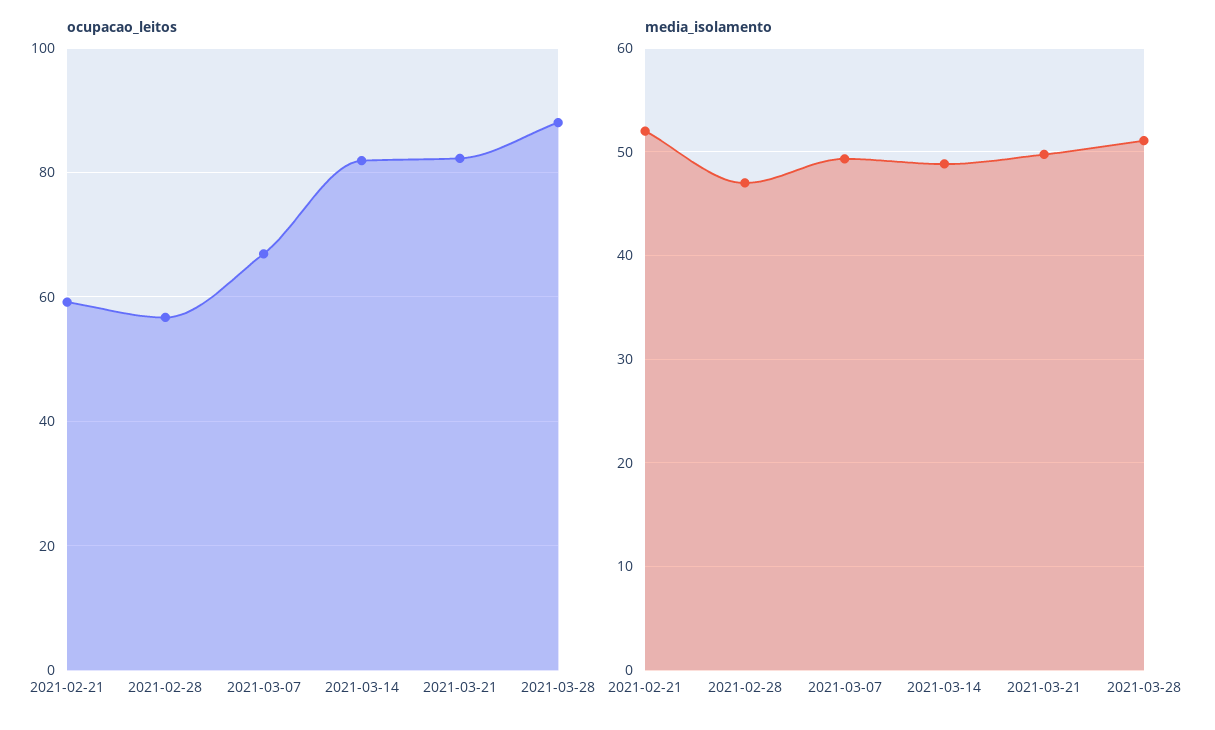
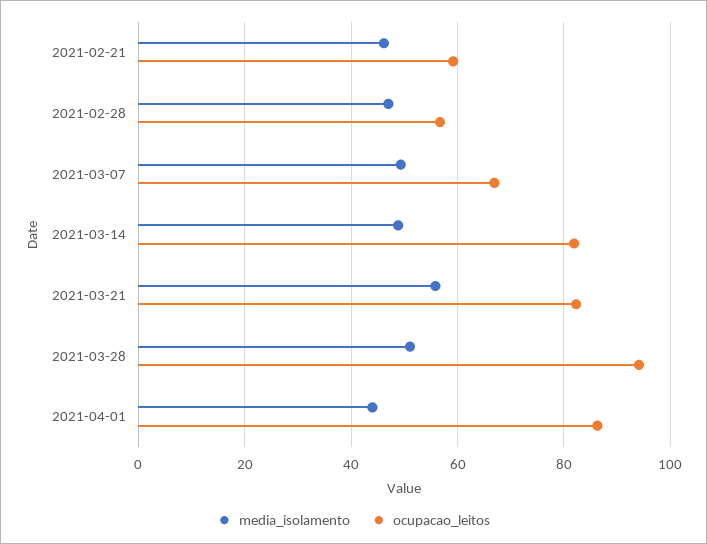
ocupacao_leitos, 2021-03-28: 88 -> 94
media_isolamento, 2021-02-21: 52 -> 46
media_isolamento, 2021-03-21: 50 -> 56
media_isolamento, 2021-04-01: none -> 44
ocupacao_leitos, 2021-04-01: none -> 86

